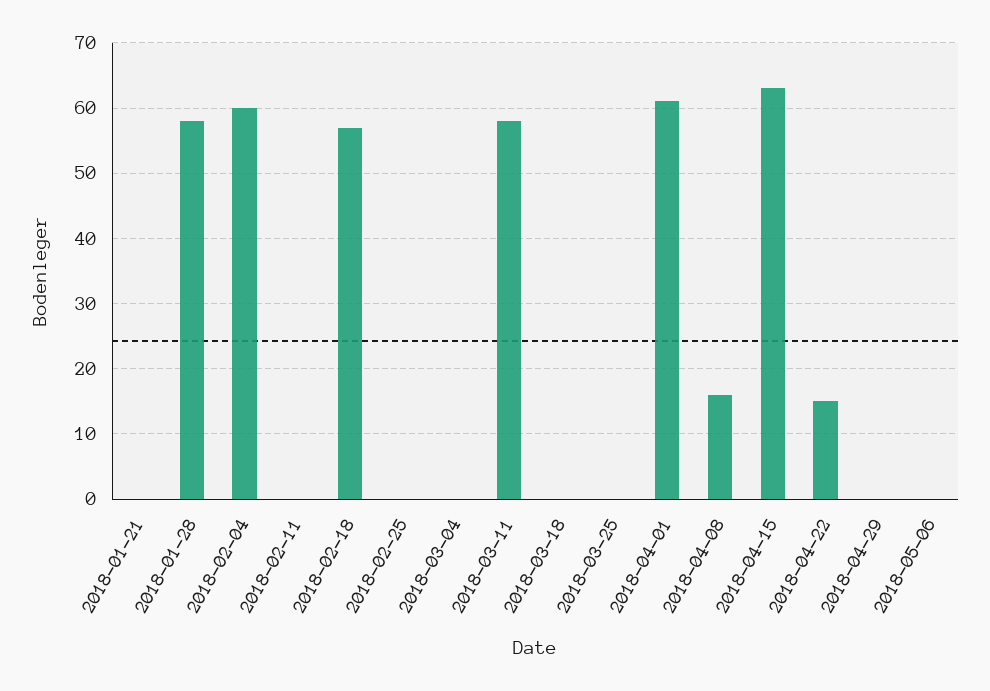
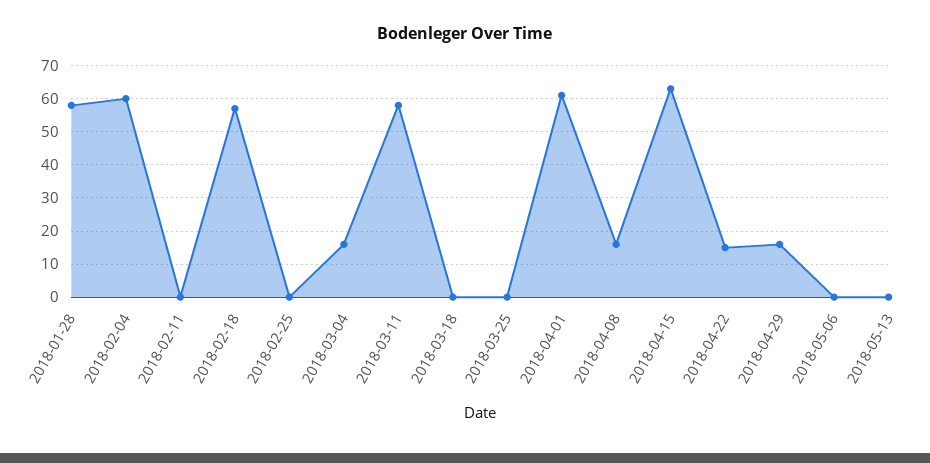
2018-01-21: 0 -> none
2018-03-04: 0 -> 15
2018-04-29: 0 -> 15
2018-05-13: none -> 0

